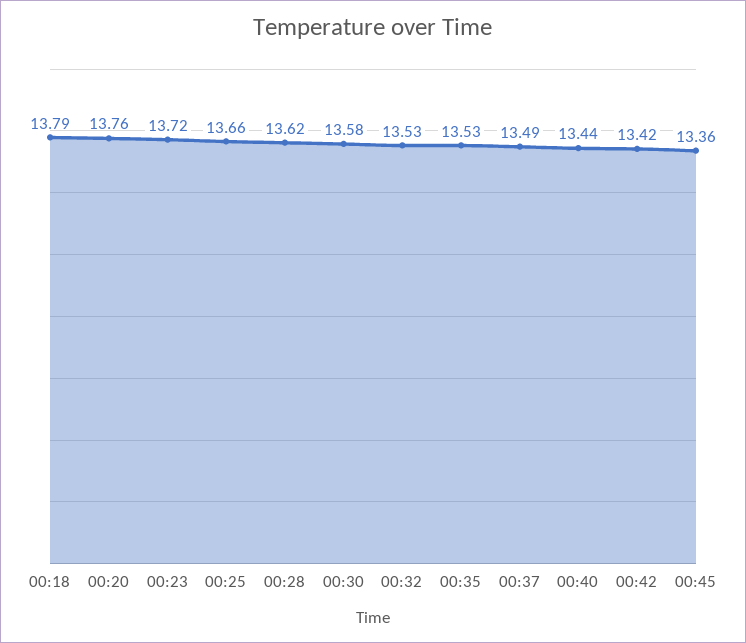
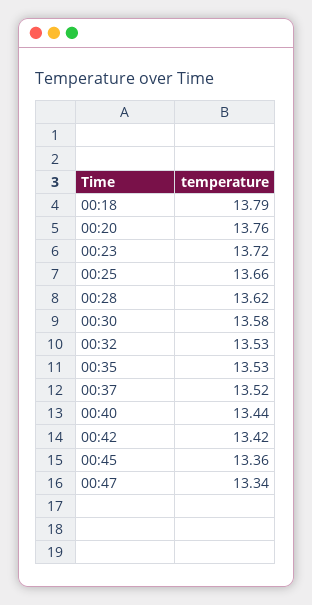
00:37: 13.49 -> 13.52
00:47: none -> 13.34

